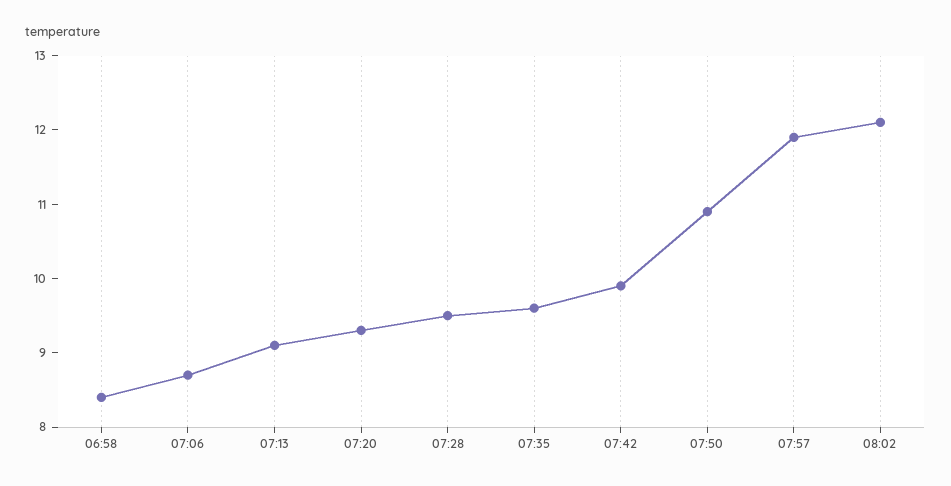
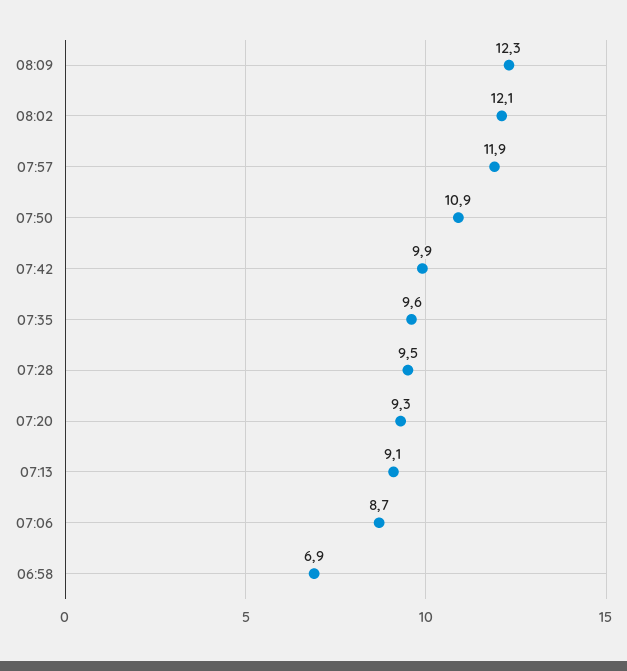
06:58: 8.5 -> 6.9
08:09: none -> 12.3

